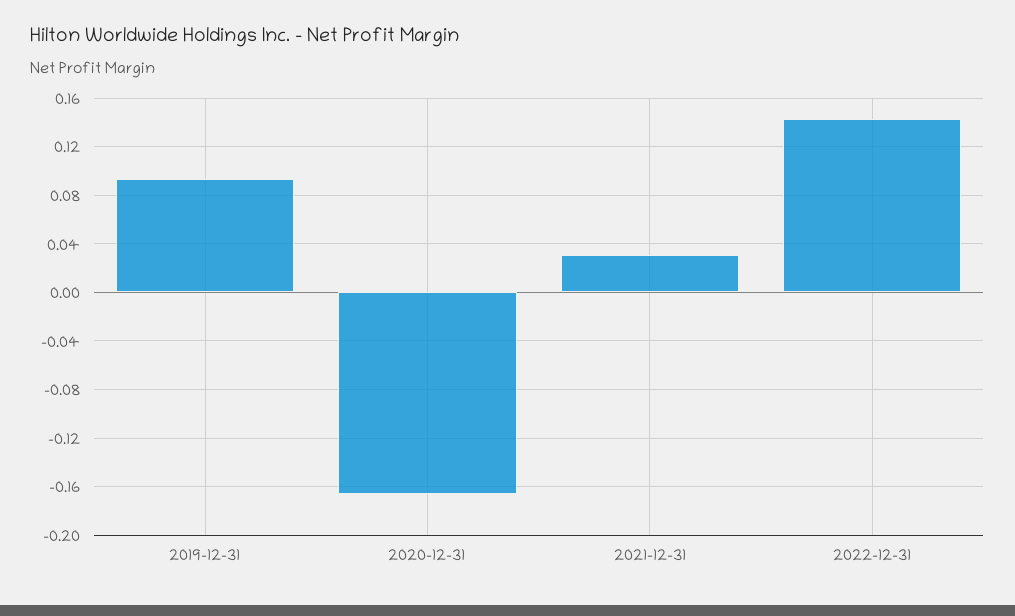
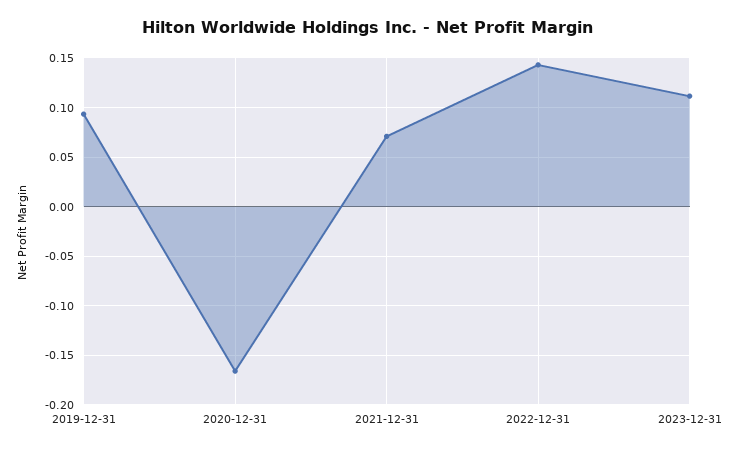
2021-12-31: 0.03 -> 0.07
2023-12-31: none -> 0.11

